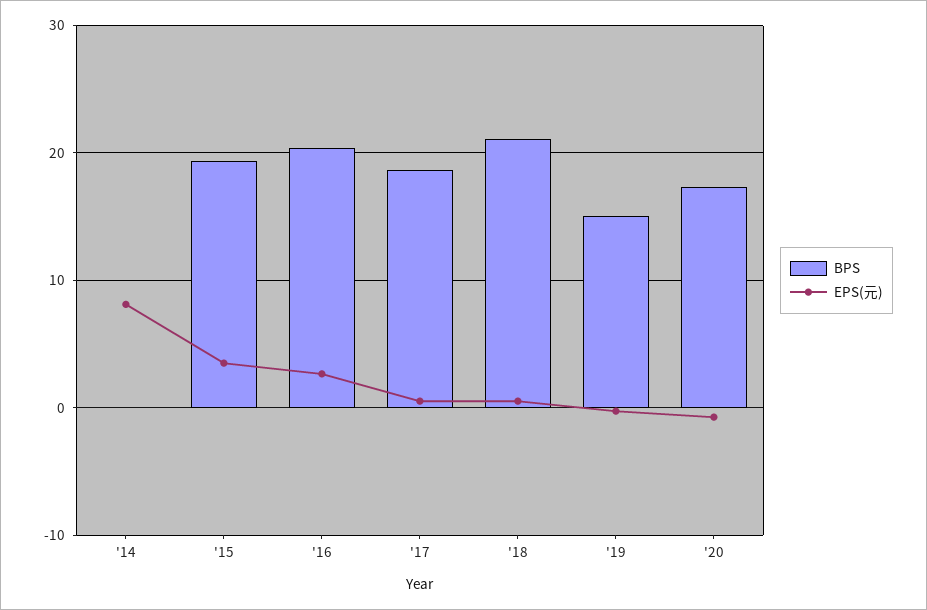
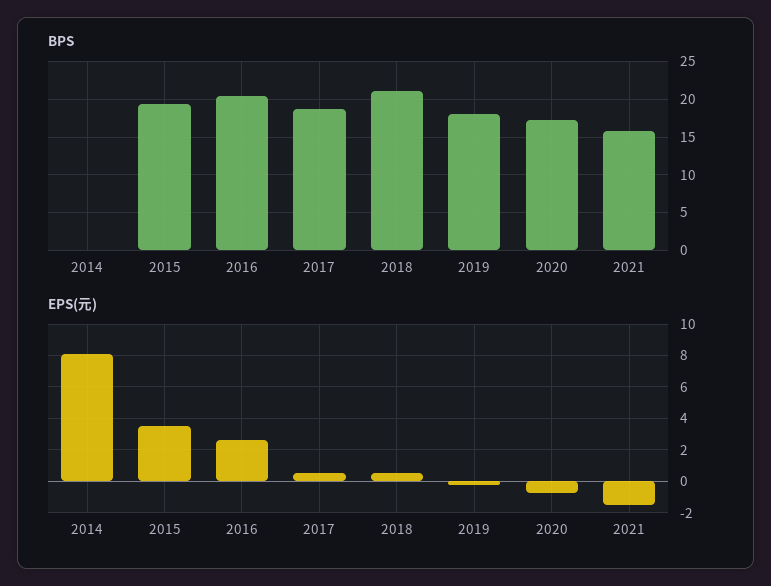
BPS, '19: 15 -> 18
BPS, 2021: none -> 16
EPS(元), 2021: none -> -1.5

